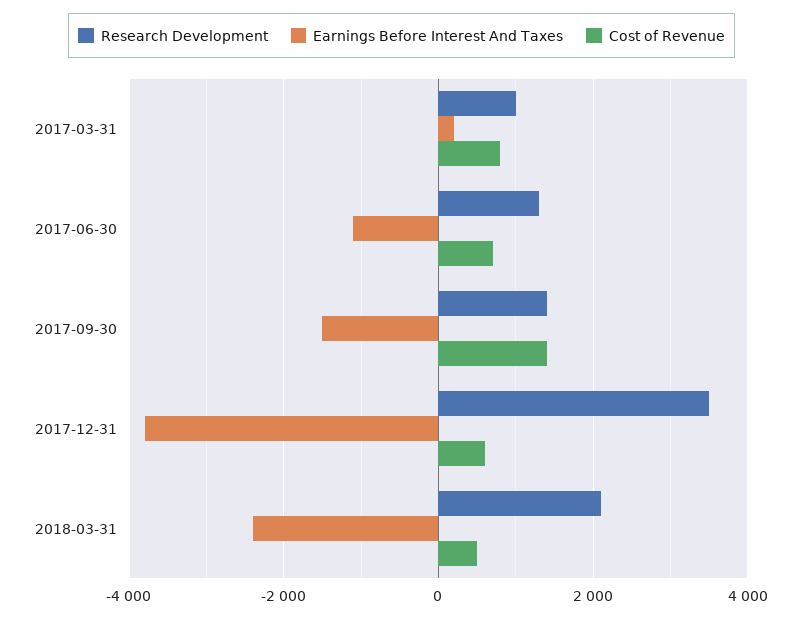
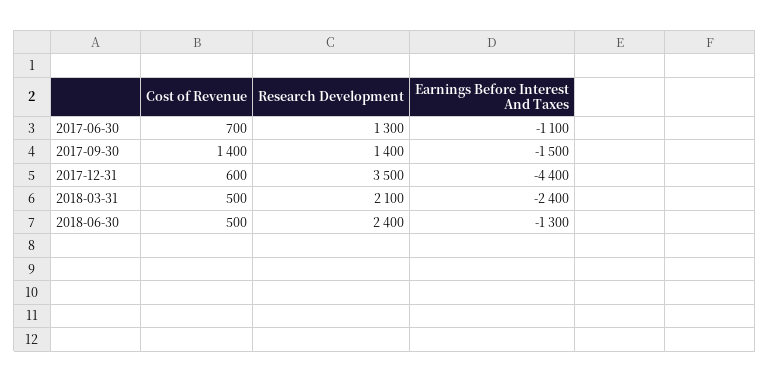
Research Development, 2017-03-31: 1000 -> none
Earnings Before Interest And Taxes, 2017-03-31: 200 -> none
Cost of Revenue, 2017-03-31: 800 -> none
Earnings Before Interest And Taxes, 2017-12-31: -3800 -> -4400
Cost of Revenue, 2018-06-30: none -> 500
Research Development, 2018-06-30: none -> 2400
Earnings Before Interest And Taxes, 2018-06-30: none -> -1300

